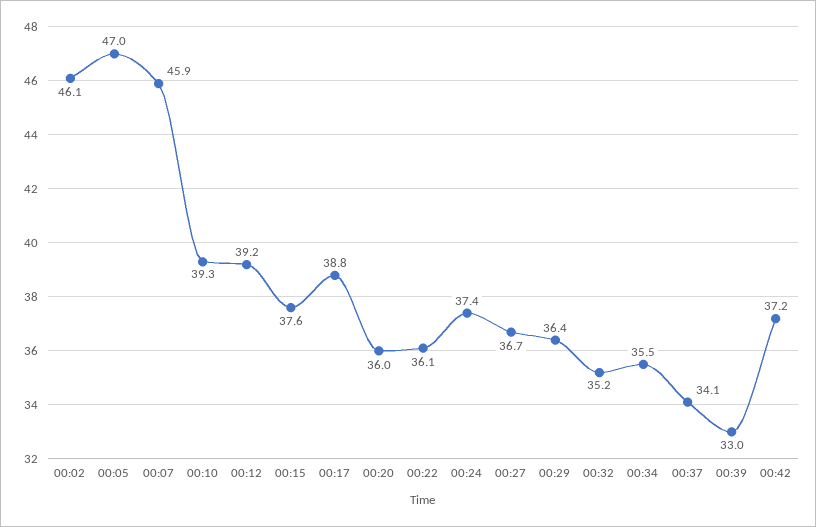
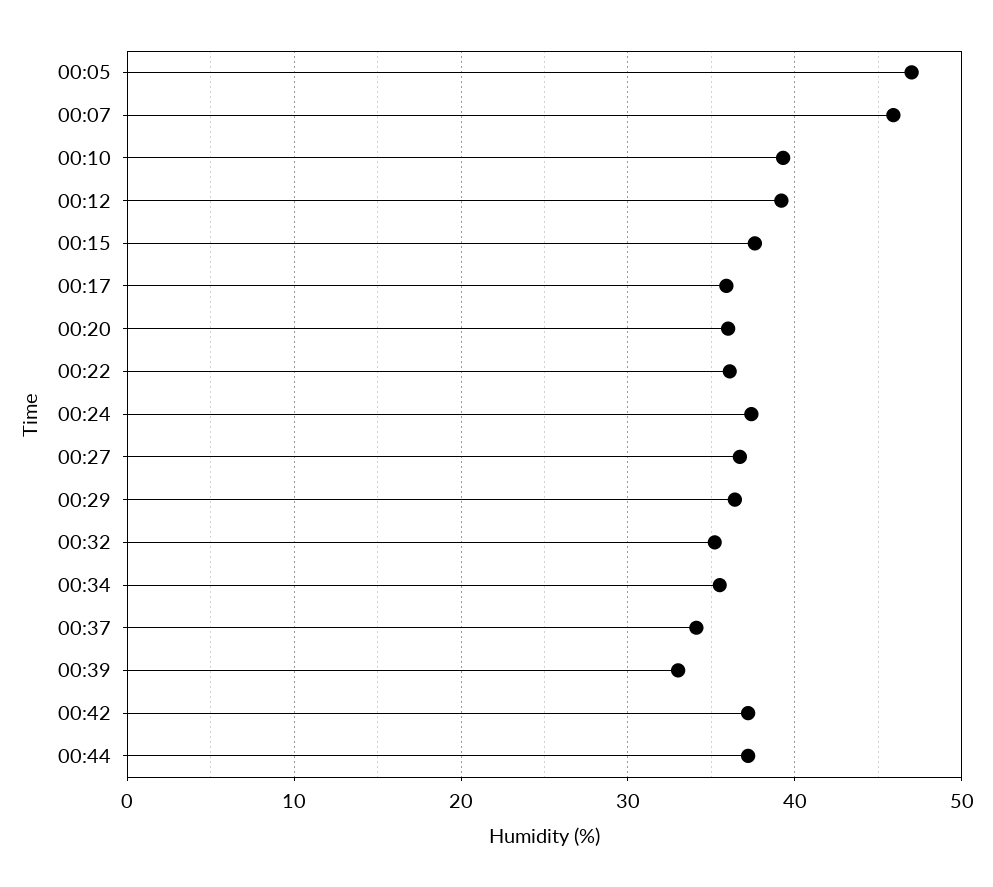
00:02: 46.1 -> none
00:17: 38.8 -> 36
00:44: none -> 37

